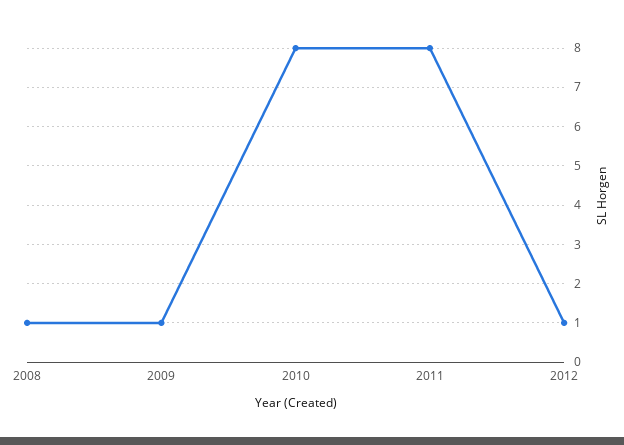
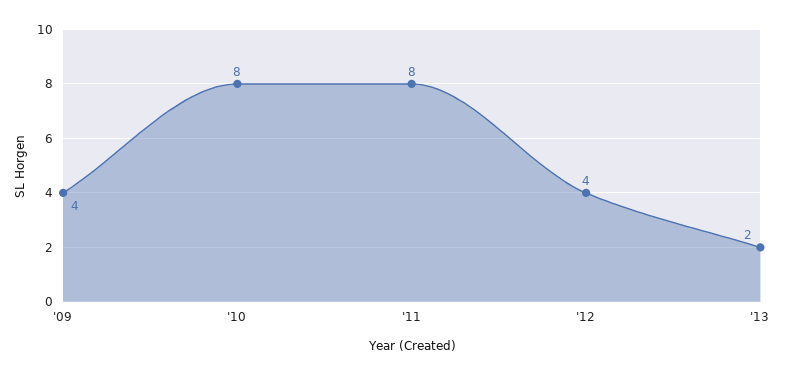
2008: 1 -> none
2009: 1 -> 4
2012: 1 -> 4
'13: none -> 2

